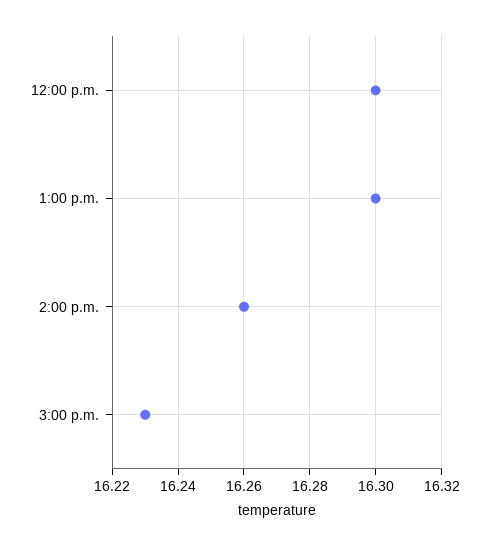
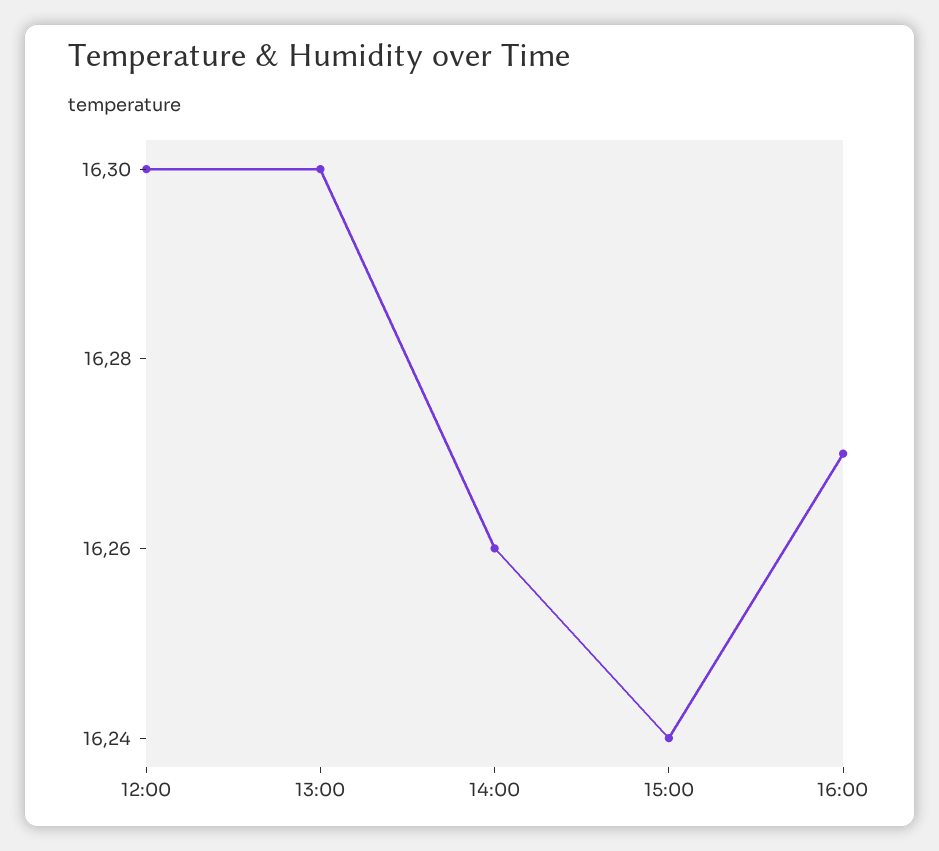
3:00 p.m.: 16.23 -> 16.24
16:00: none -> 16.27

